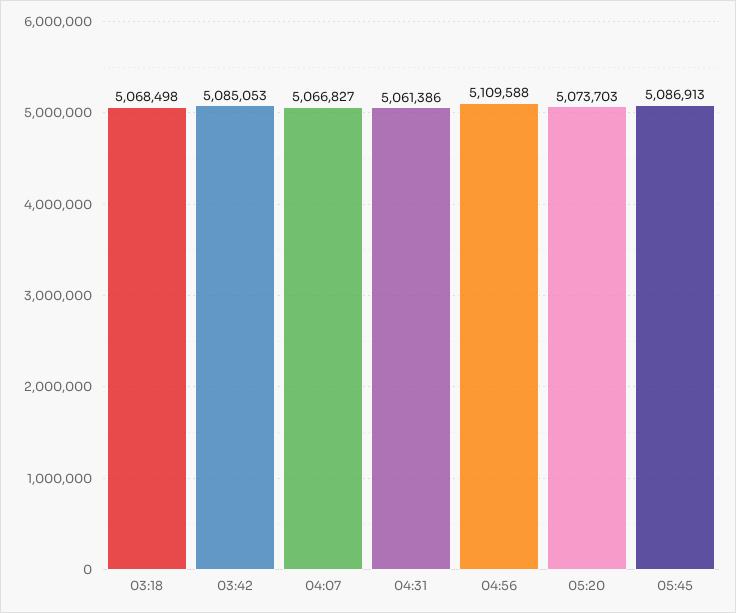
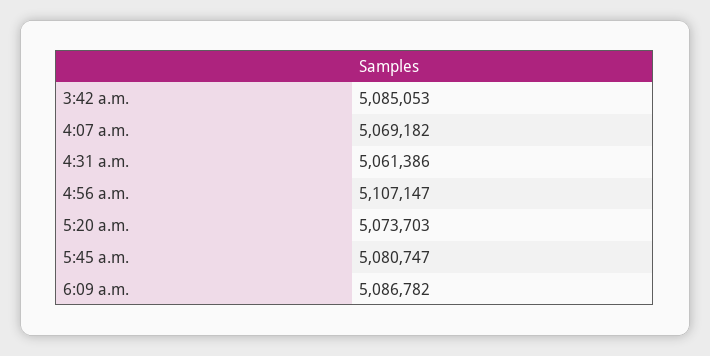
03:18: 5068498 -> none
04:07: 5066827 -> 5069182
04:56: 5109588 -> 5107147
05:45: 5086913 -> 5080747
6:09 a.m.: none -> 5086782

